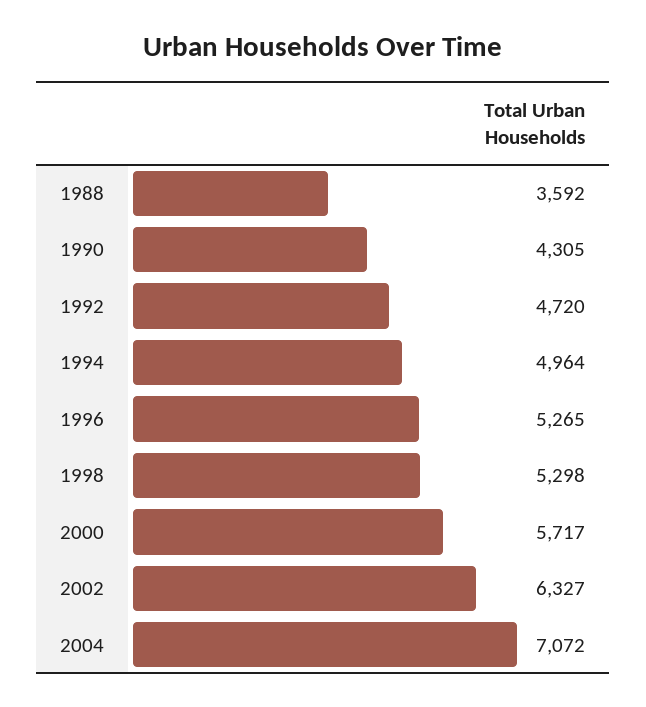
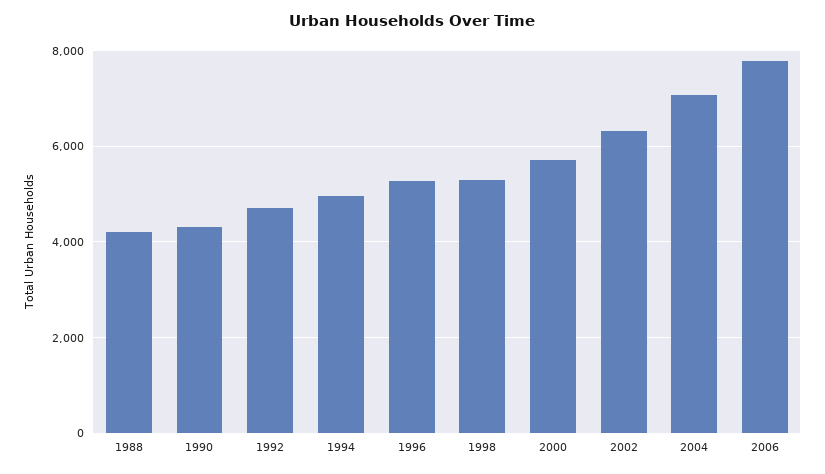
1988: 3592 -> 4200
2006: none -> 7800

